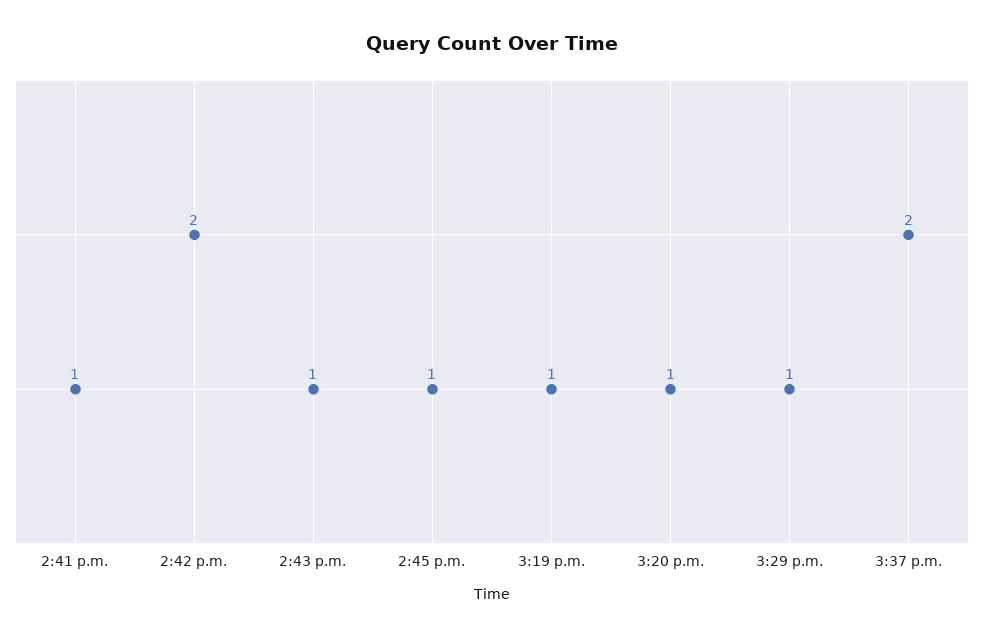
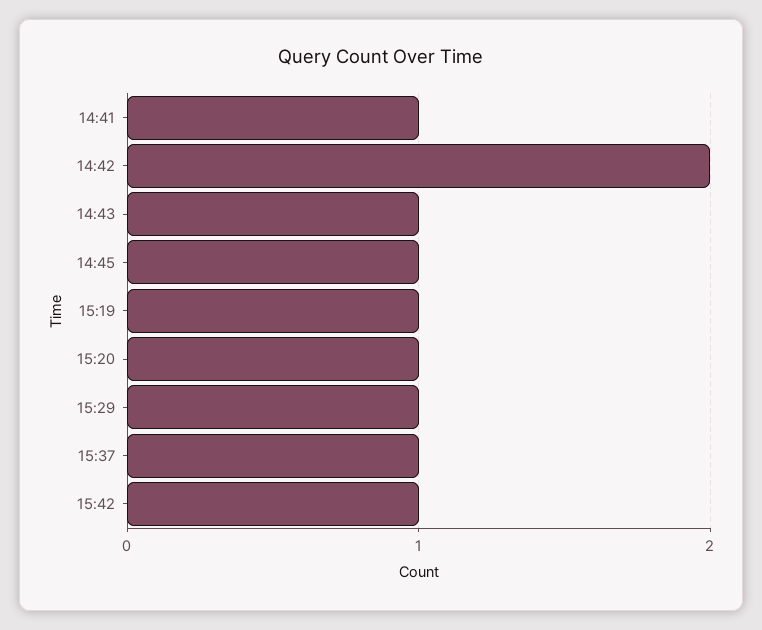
3:37 p.m.: 2 -> 1
15:42: none -> 1

